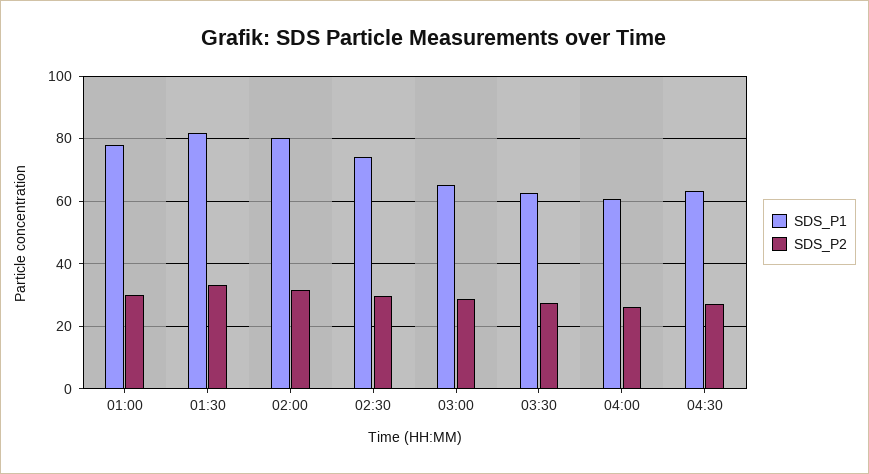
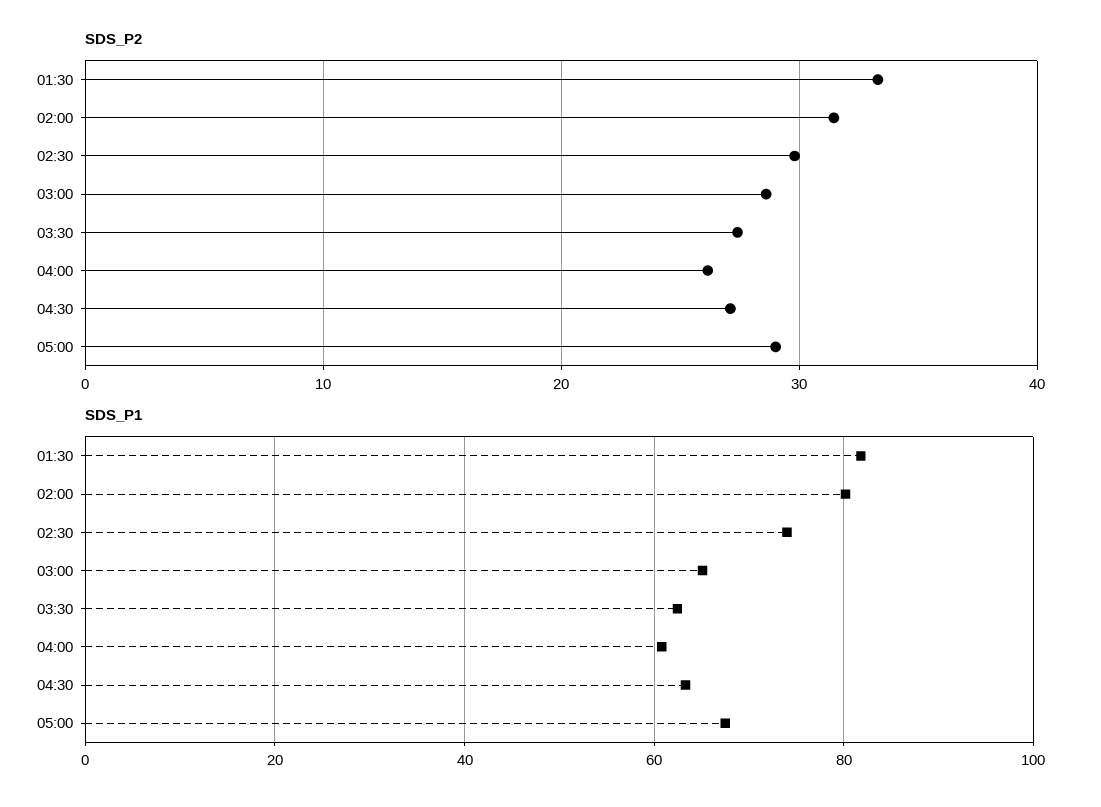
SDS_P1, 01:00: 78 -> none
SDS_P2, 01:00: 30 -> none
SDS_P2, 05:00: none -> 29
SDS_P1, 05:00: none -> 68

